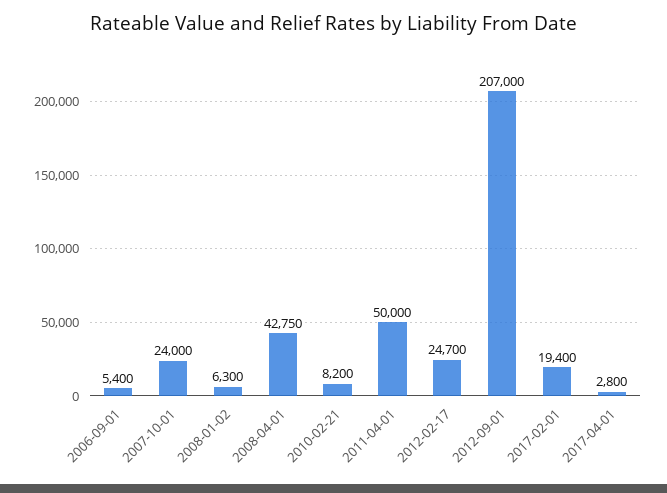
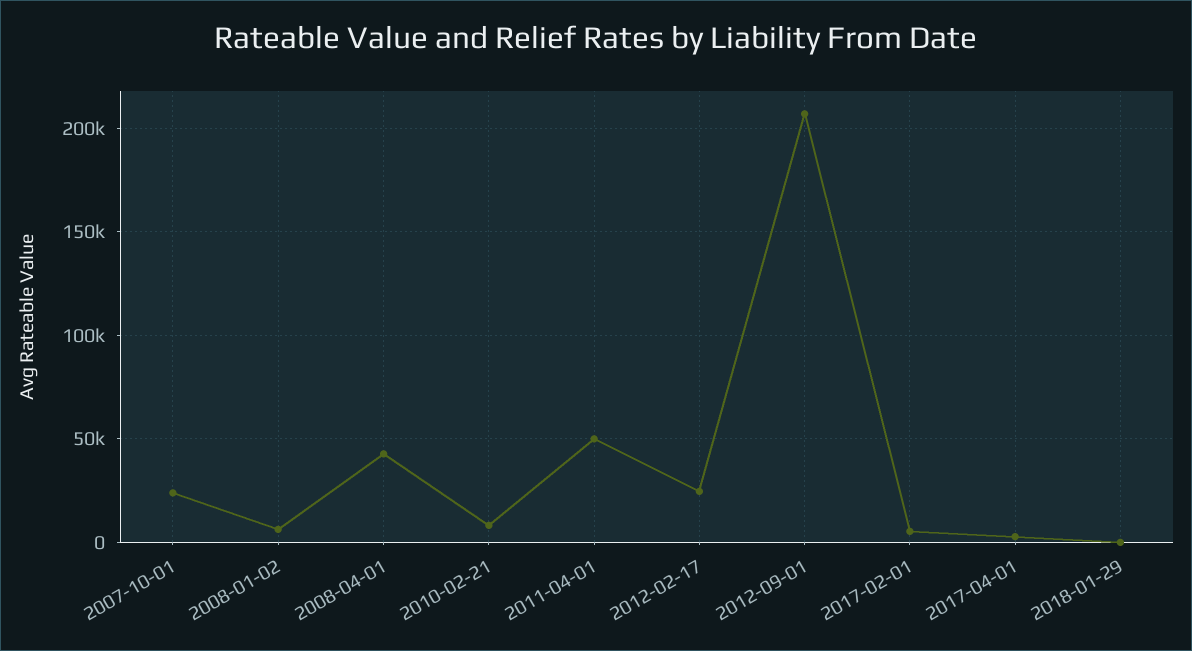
2006-09-01: 5400 -> none
2017-02-01: 19400 -> 5000
2018-01-29: none -> 0

